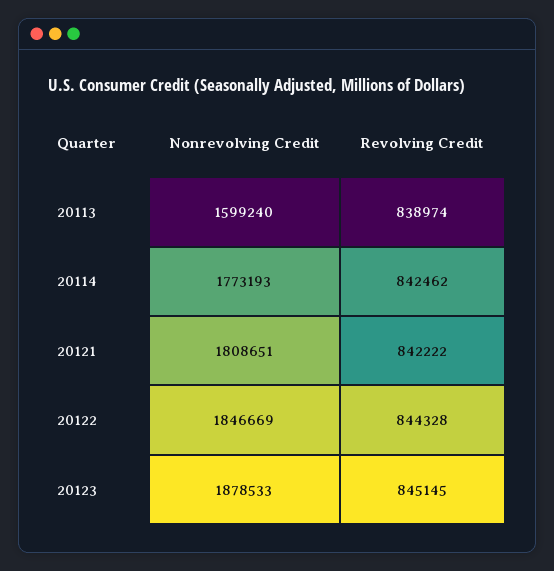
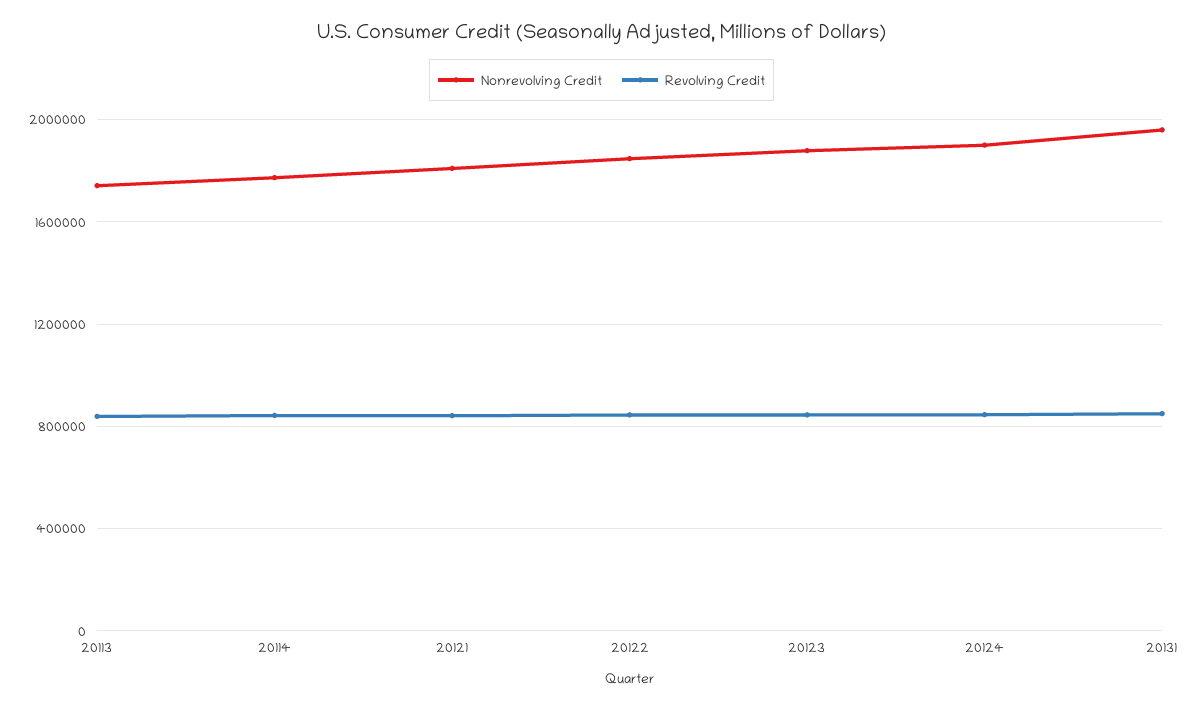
Nonrevolving Credit, 20113: 1599240 -> 1750000
Nonrevolving Credit, 20124: none -> 1900000
Revolving Credit, 20124: none -> 850000
Nonrevolving Credit, 20131: none -> 1950000
Revolving Credit, 20131: none -> 850000

